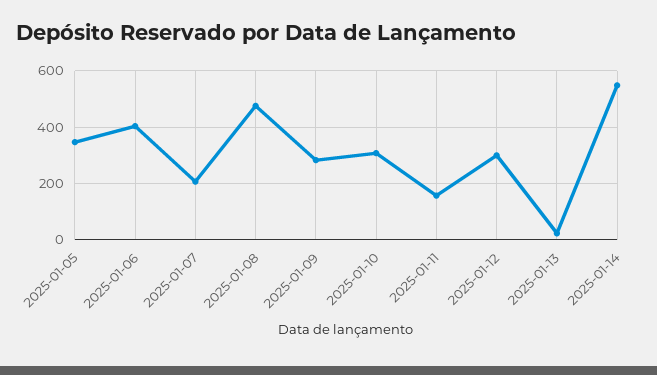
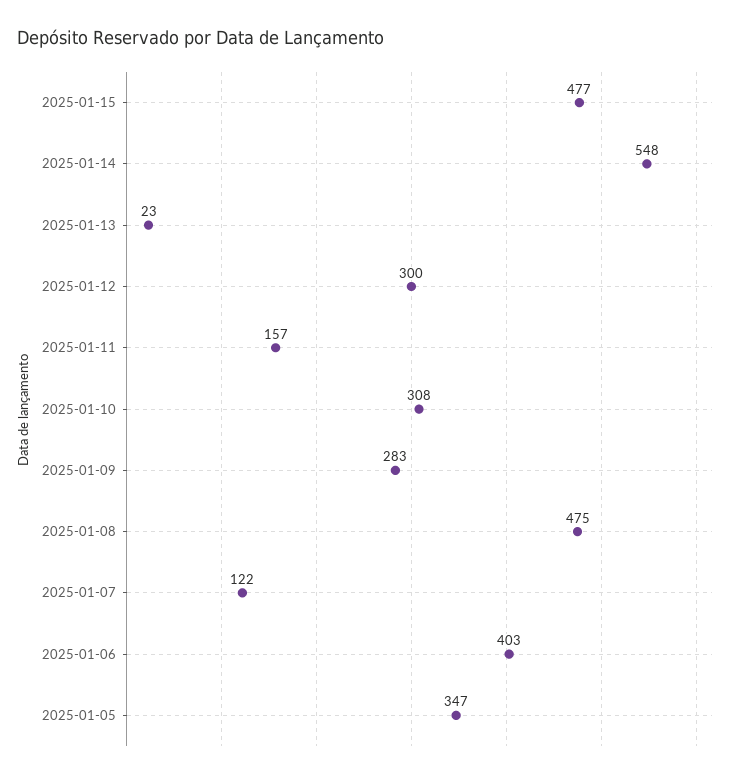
2025-01-07: 200 -> 122
2025-01-15: none -> 477

